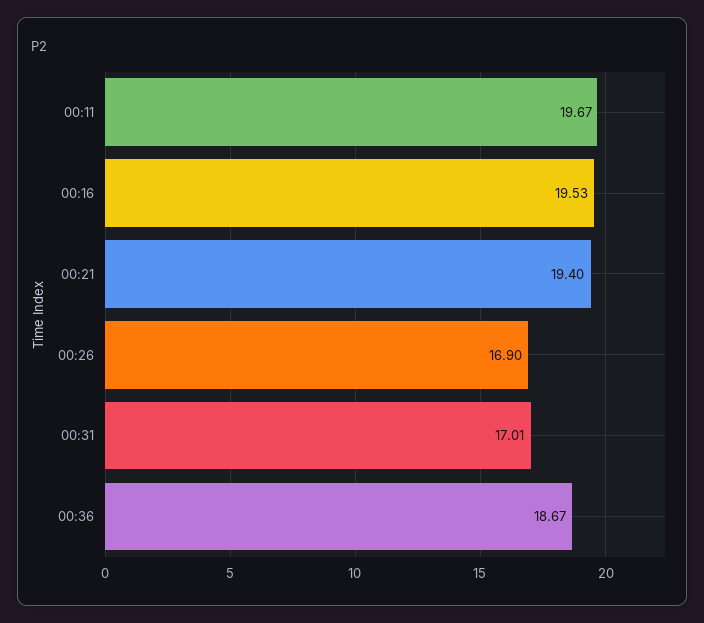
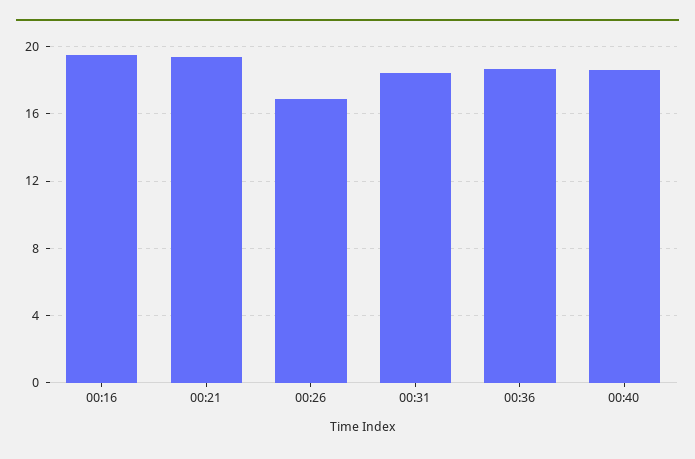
00:11: 19.67 -> none
00:31: 17.01 -> 18.5
00:40: none -> 18.5

